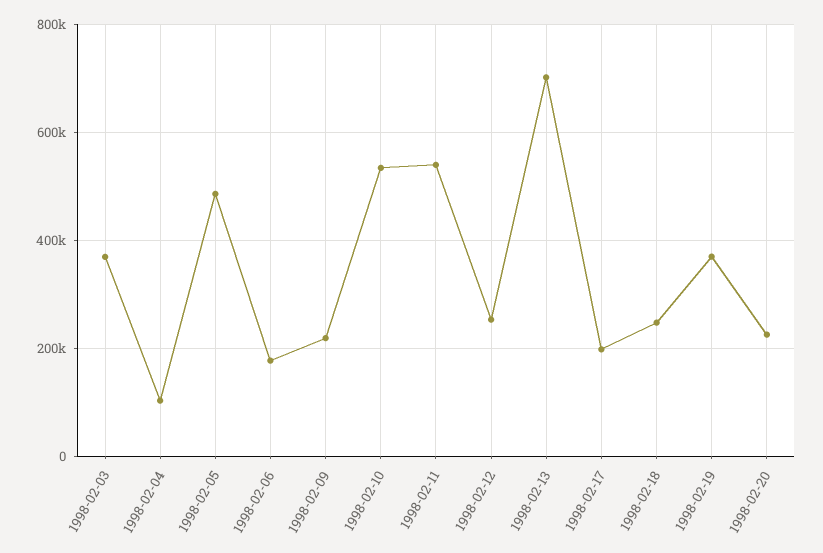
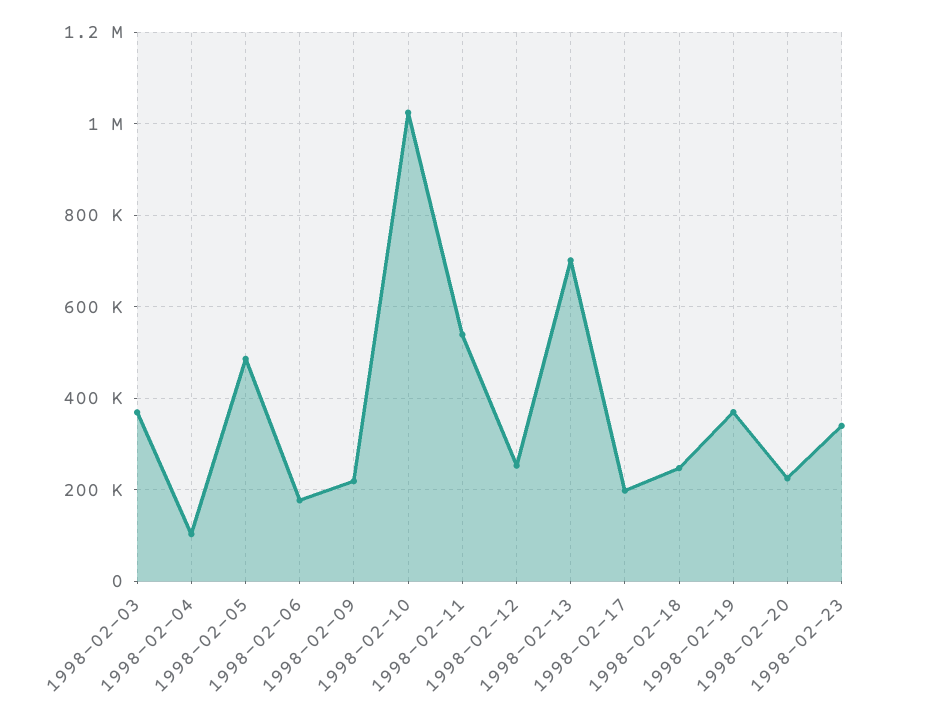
1998-02-10: 540000 -> 1020000
1998-02-23: none -> 340000

